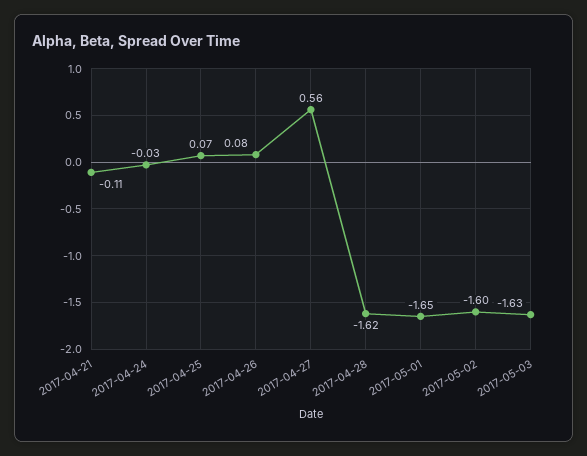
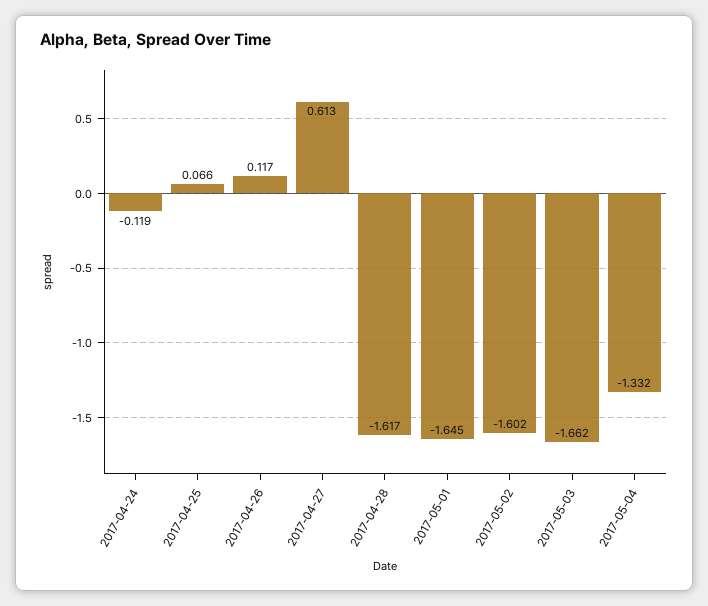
2017-04-21: -0.11 -> none
2017-04-24: -0.03 -> -0.119
2017-04-26: 0.08 -> 0.117
2017-04-27: 0.56 -> 0.613
2017-05-03: -1.63 -> -1.662
2017-05-04: none -> -1.332

